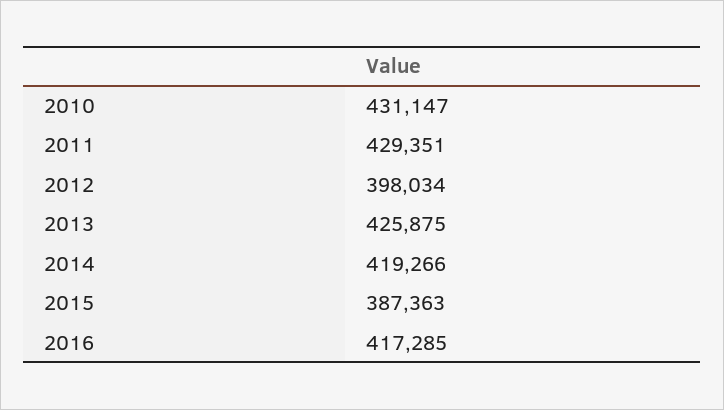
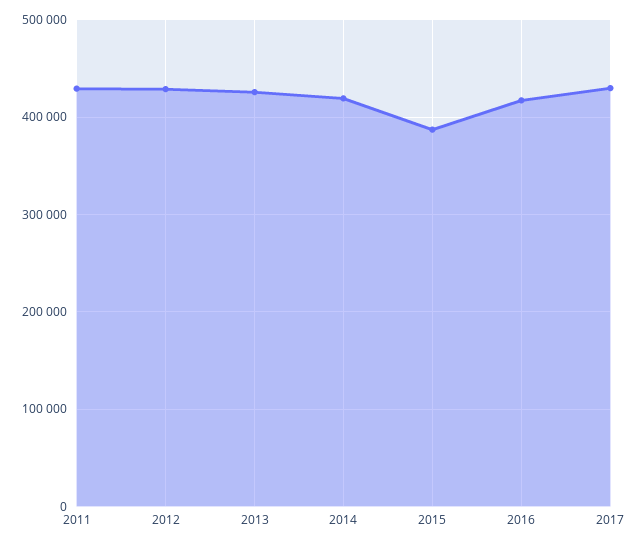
2010: 431147 -> none
2012: 398034 -> 430000
2017: none -> 430000

